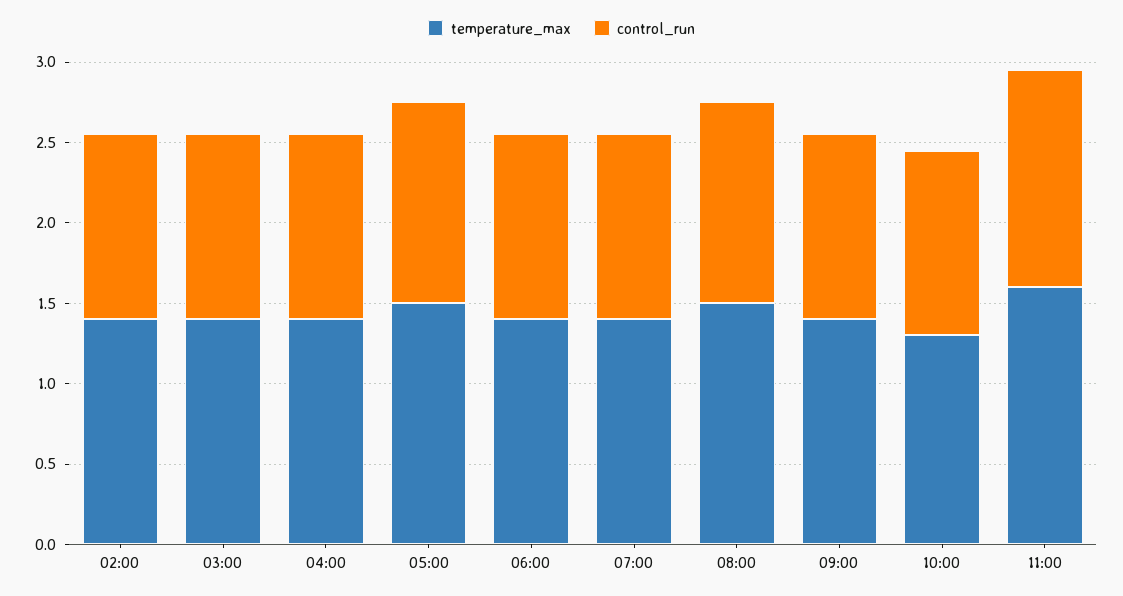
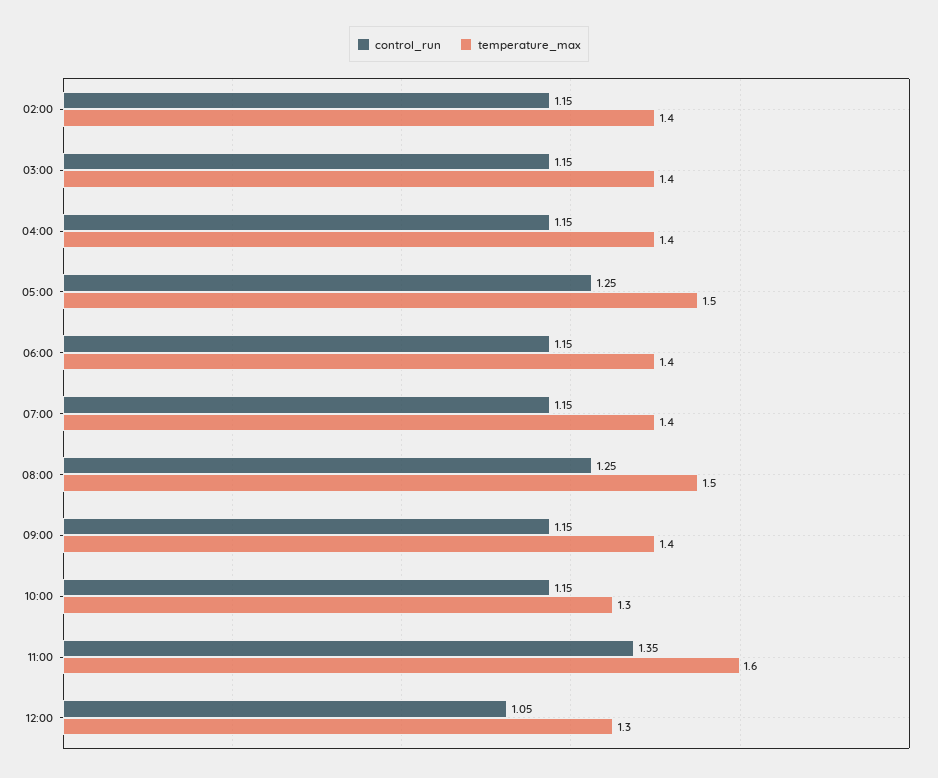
control_run, 12:00: none -> 1.05
temperature_max, 12:00: none -> 1.3

